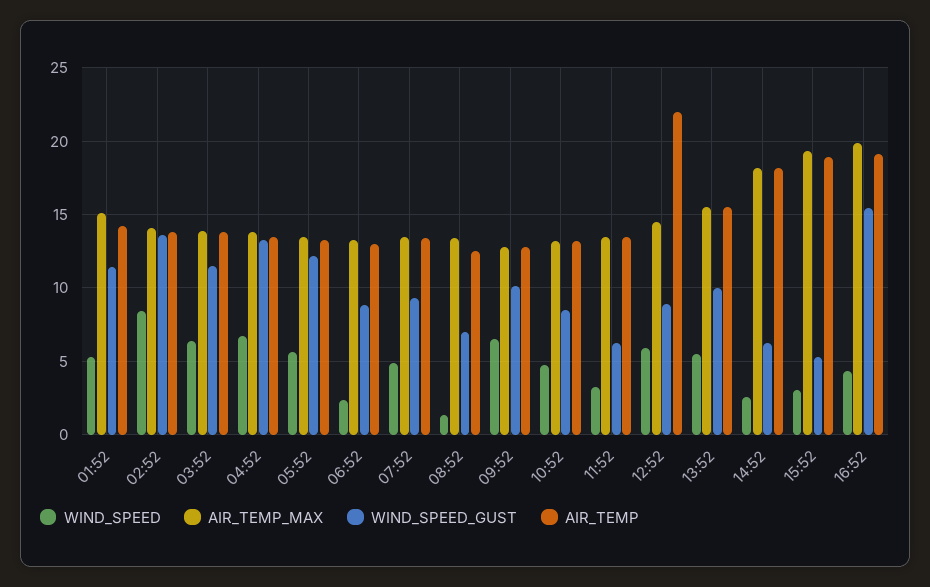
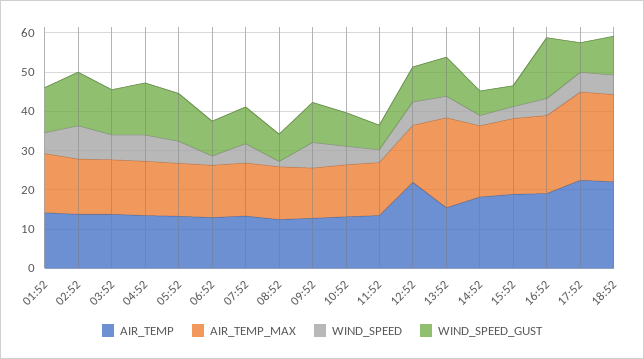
AIR_TEMP_MAX, 13:52: 15.5 -> 22.5
AIR_TEMP, 17:52: none -> 22.5
AIR_TEMP_MAX, 17:52: none -> 22.5
WIND_SPEED, 17:52: none -> 5
WIND_SPEED_GUST, 17:52: none -> 7.5
AIR_TEMP, 18:52: none -> 22.5
AIR_TEMP_MAX, 18:52: none -> 22.5
WIND_SPEED, 18:52: none -> 5
WIND_SPEED_GUST, 18:52: none -> 10

